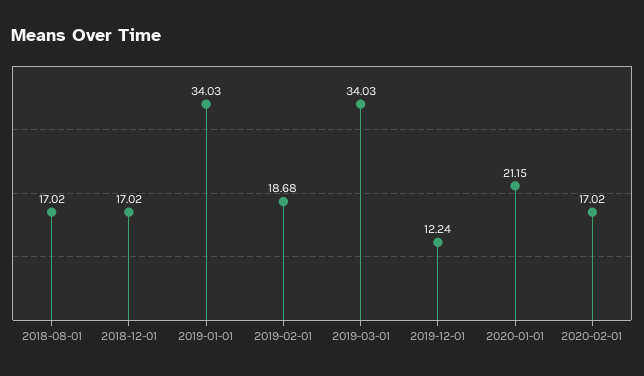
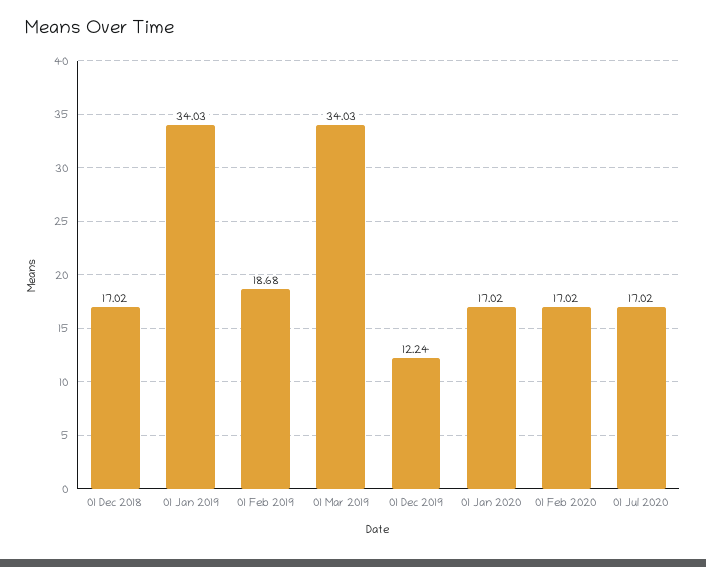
2018-08-01: 17.02 -> none
2020-01-01: 21.15 -> 17.02
01 Jul 2020: none -> 17.02

